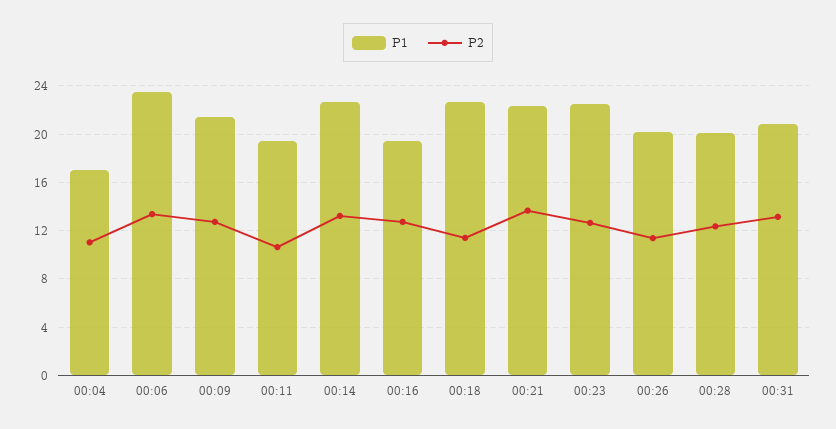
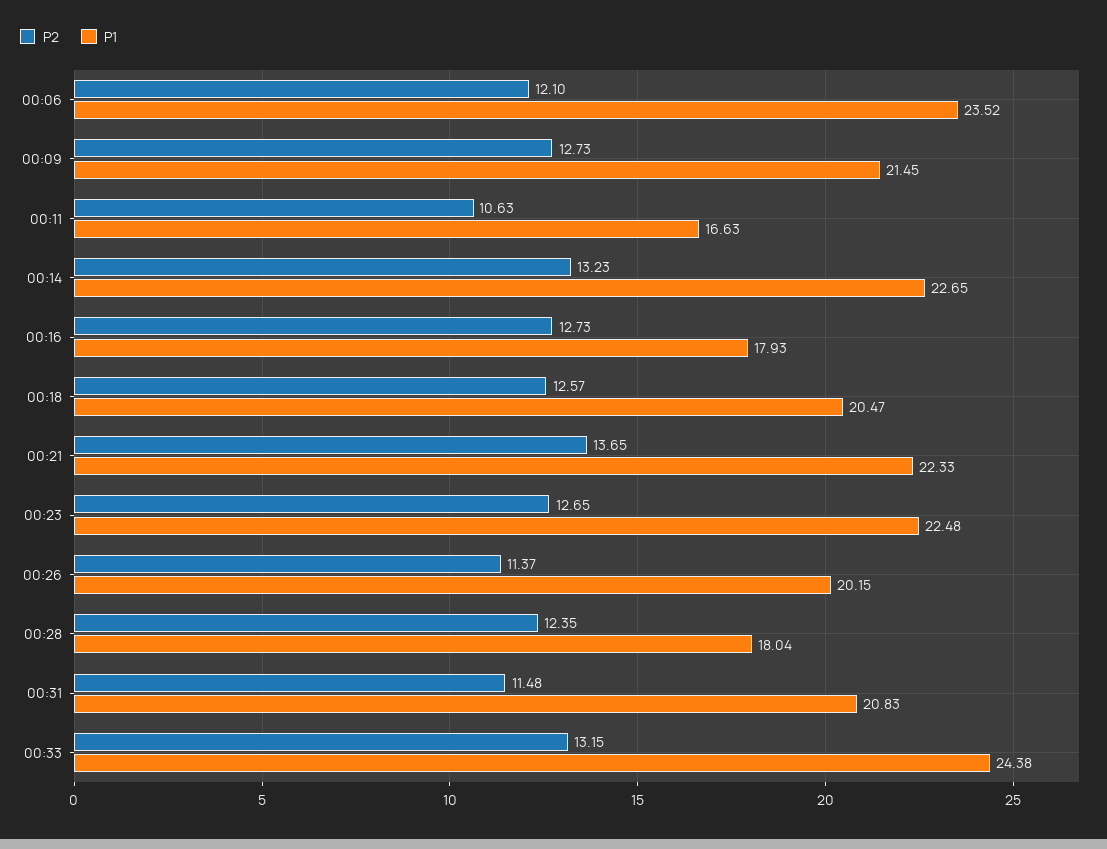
P1, 00:04: 17 -> none
P2, 00:04: 11 -> none
P2, 00:06: 13.5 -> 12.1
P1, 00:11: 19.5 -> 16.63
P1, 00:16: 19.5 -> 17.93
P1, 00:18: 22.5 -> 20.47
P2, 00:18: 11.5 -> 12.57
P1, 00:28: 20 -> 18.04
P2, 00:31: 13 -> 11.48
P2, 00:33: none -> 13.15
P1, 00:33: none -> 24.38

